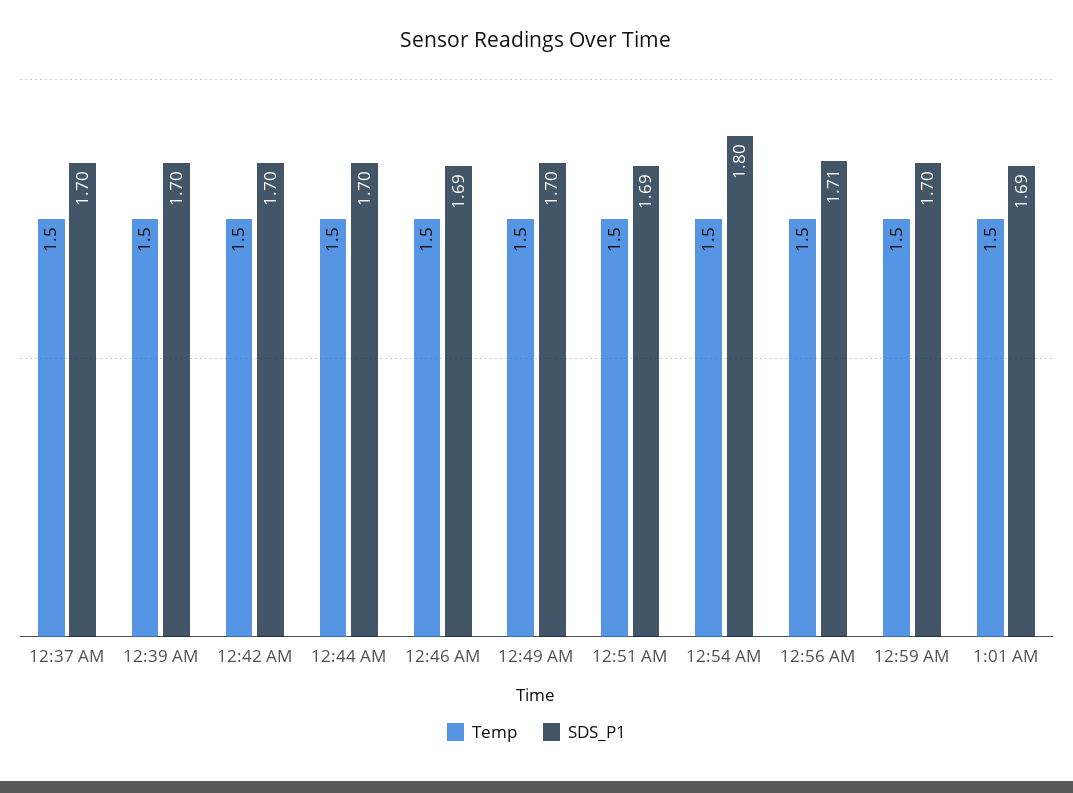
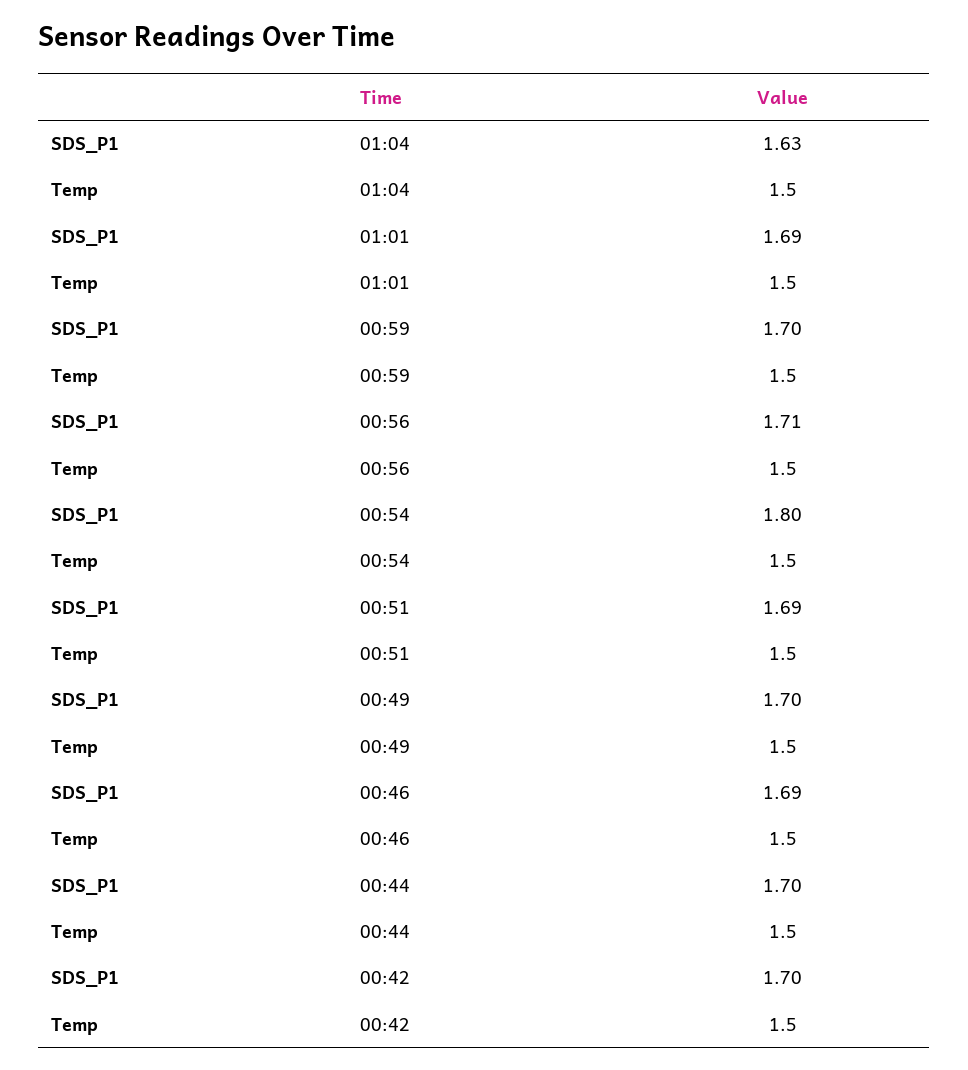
Temp, 12:37 AM: 1.5 -> none
SDS_P1, 12:37 AM: 1.7 -> none
Temp, 12:39 AM: 1.5 -> none
SDS_P1, 12:39 AM: 1.7 -> none
SDS_P1, 01:04: none -> 1.63
Temp, 01:04: none -> 1.5

